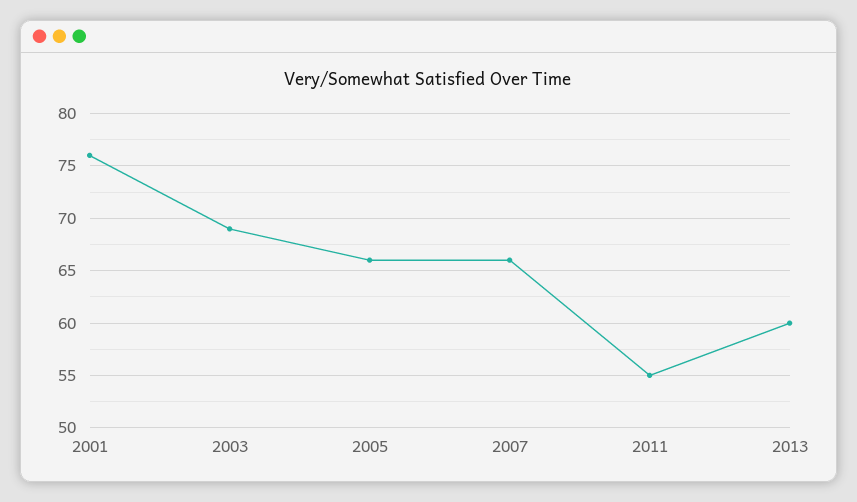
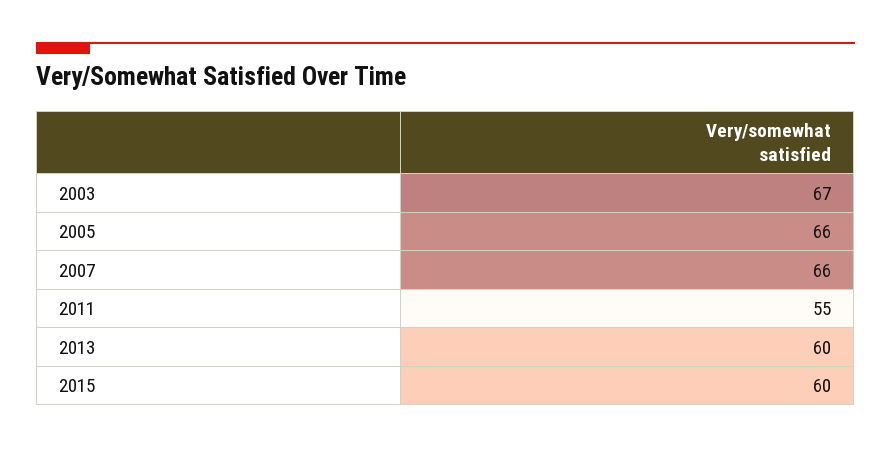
2001: 76 -> none
2003: 69 -> 67
2015: none -> 60

